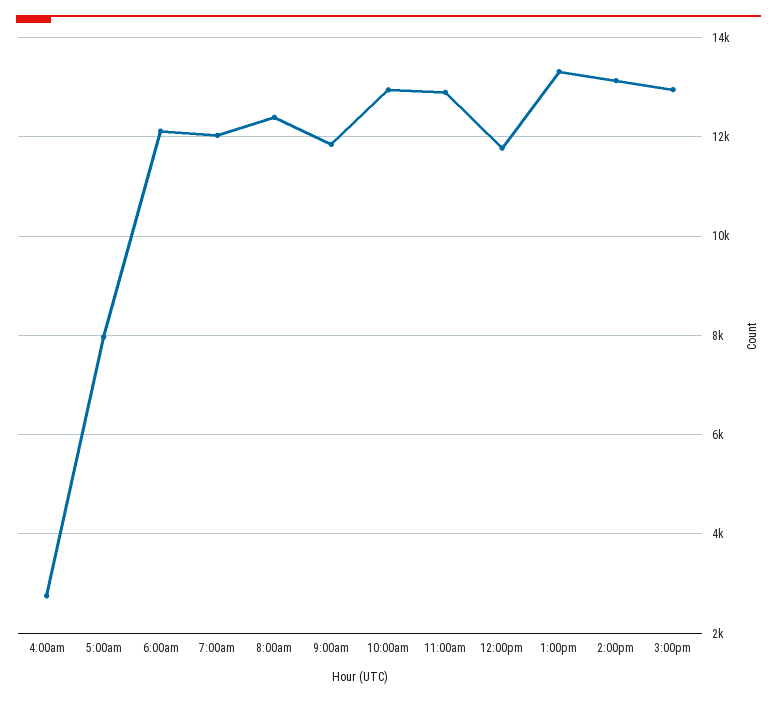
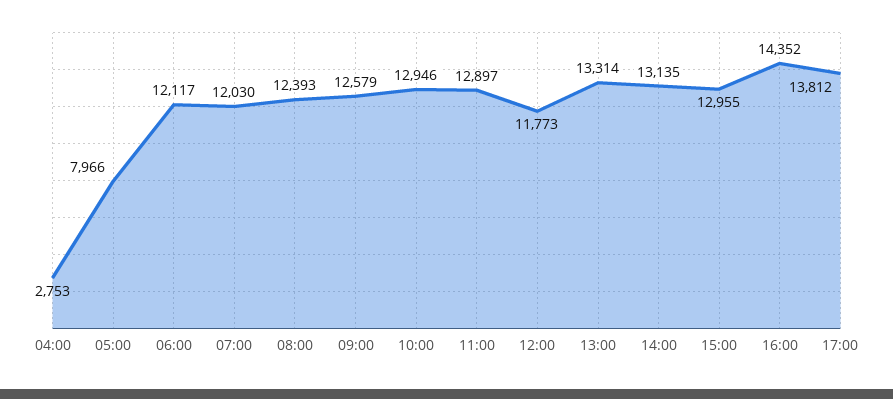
9:00am: 11800 -> 12579
16:00: none -> 14352
17:00: none -> 13812

